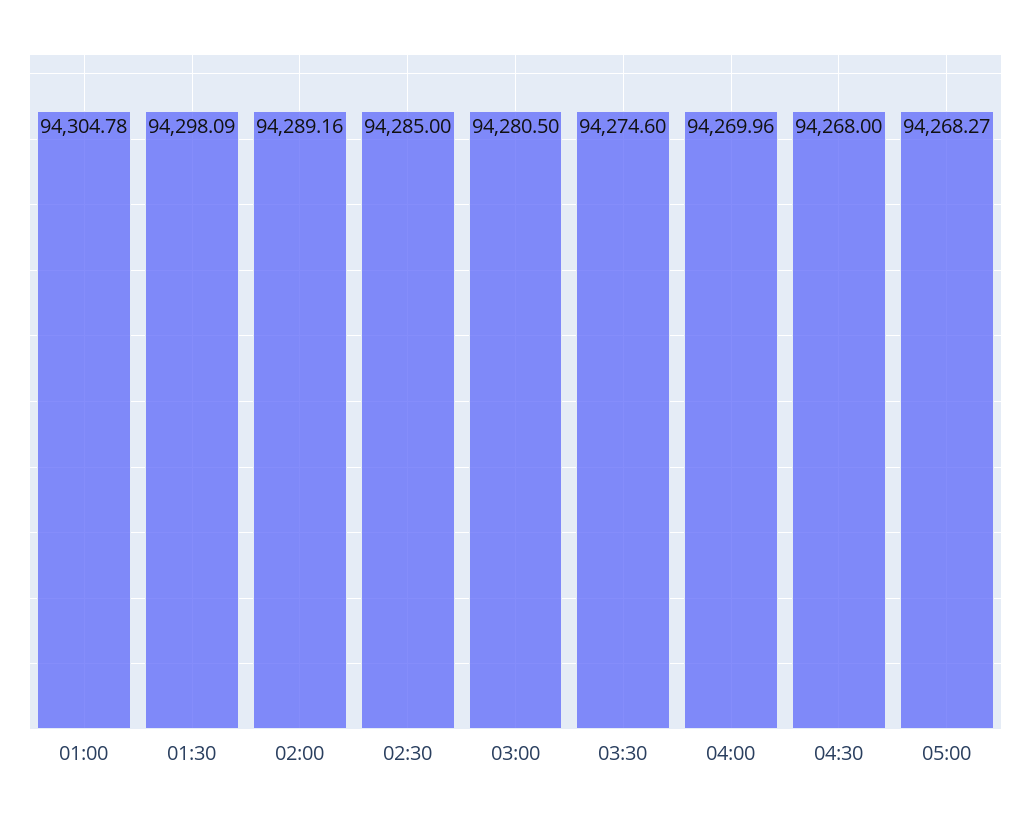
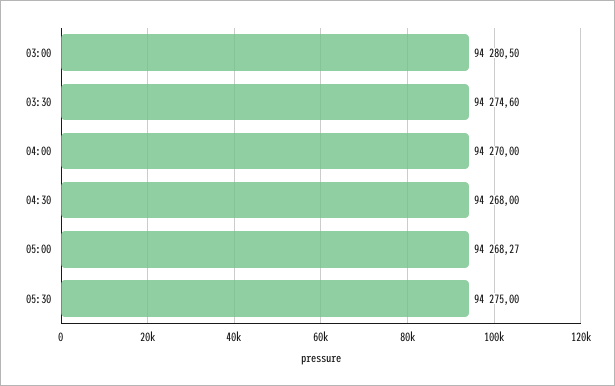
01:00: 94304.78 -> none
01:30: 94298.09 -> none
02:00: 94289.16 -> none
02:30: 94285 -> none
04:00: 94269.96 -> 94270
05:30: none -> 94275

